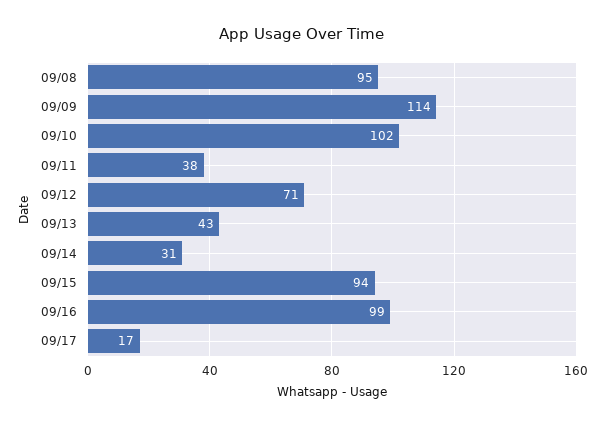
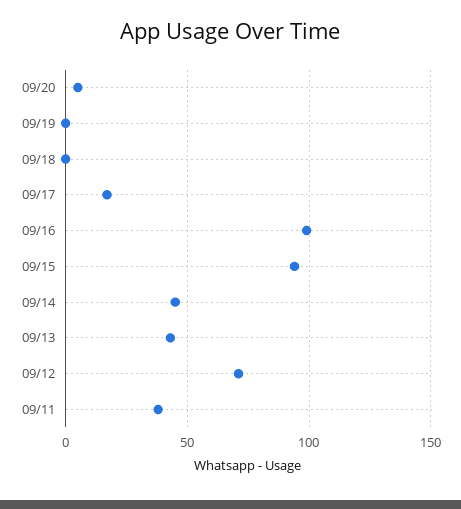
09/08: 95 -> none
09/09: 114 -> none
09/10: 102 -> none
09/14: 31 -> 45
09/20: none -> 5
09/19: none -> 0
09/18: none -> 0

